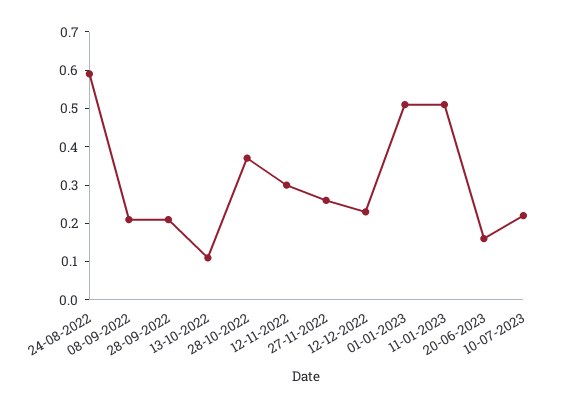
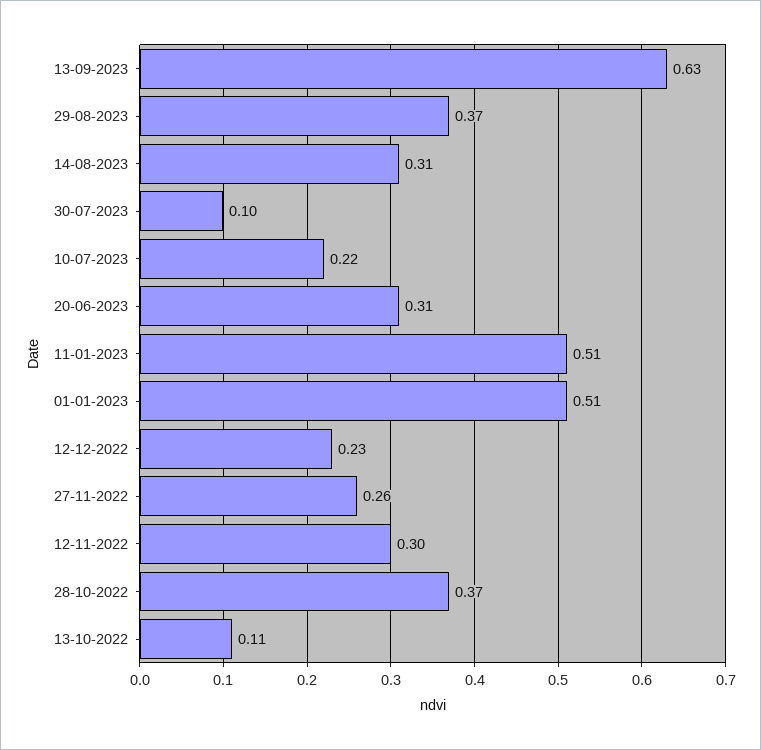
24-08-2022: 0.6 -> none
08-09-2022: 0.2 -> none
28-09-2022: 0.2 -> none
20-06-2023: 0.15 -> 0.31
13-09-2023: none -> 0.63
29-08-2023: none -> 0.37
14-08-2023: none -> 0.31
30-07-2023: none -> 0.1

